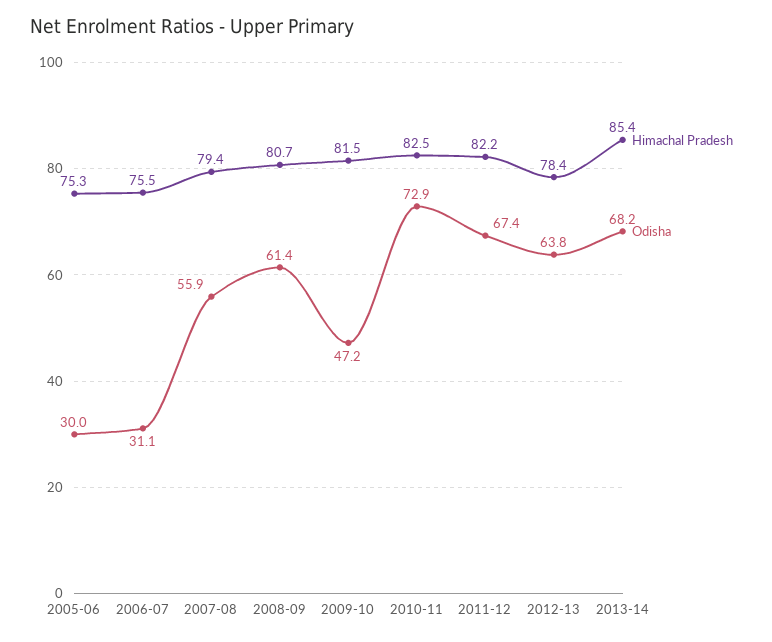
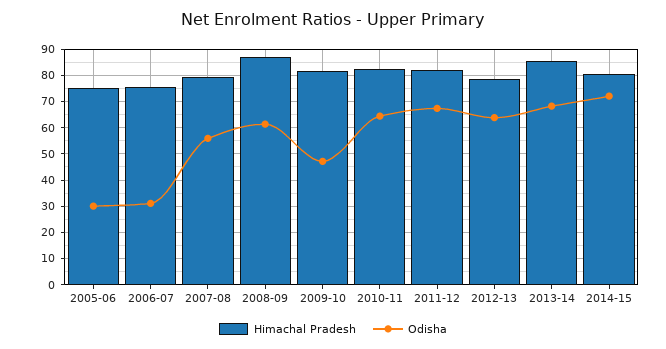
Himachal Pradesh, 2008-09: 80.7 -> 87.5
Odisha, 2010-11: 72.9 -> 65
Himachal Pradesh, 2014-15: none -> 80
Odisha, 2014-15: none -> 72.5

